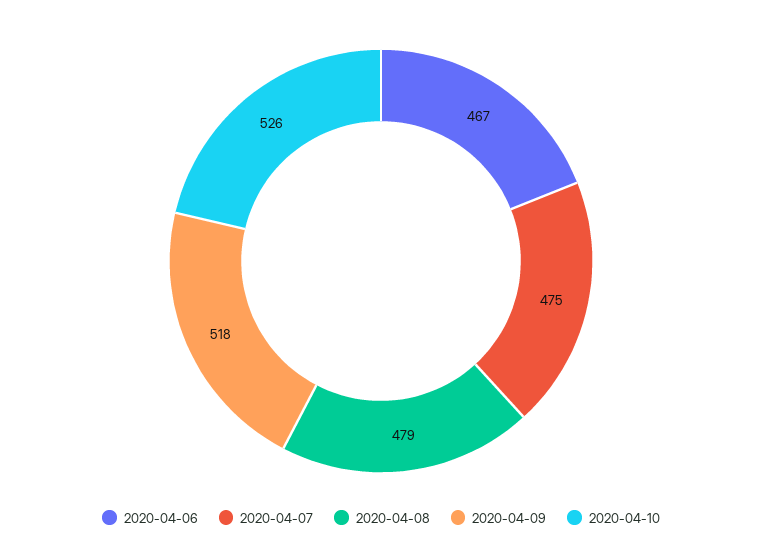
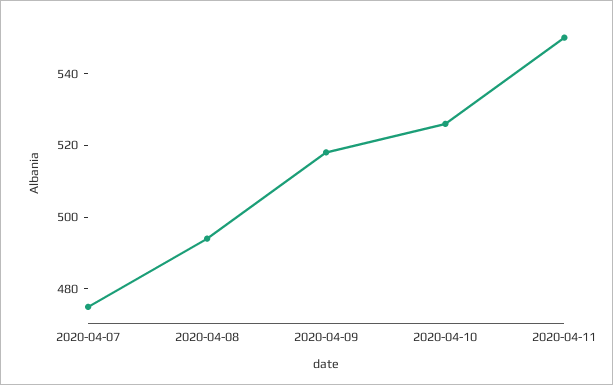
2020-04-06: 467 -> none
2020-04-08: 479 -> 495
2020-04-11: none -> 550

